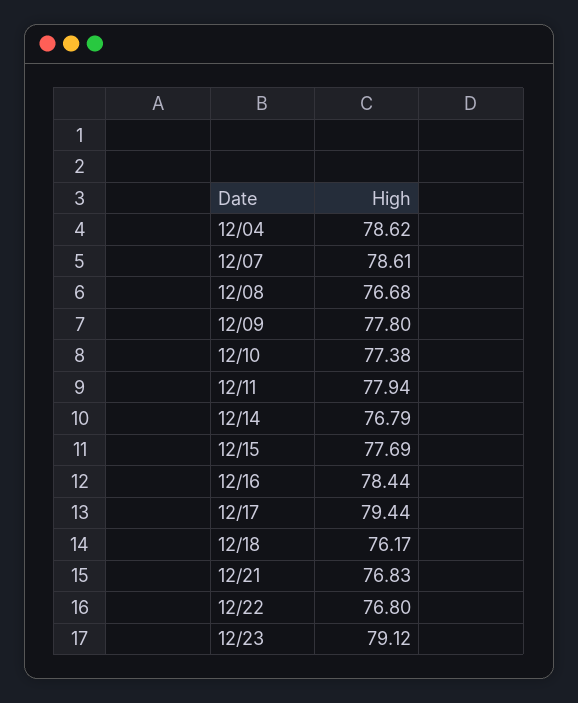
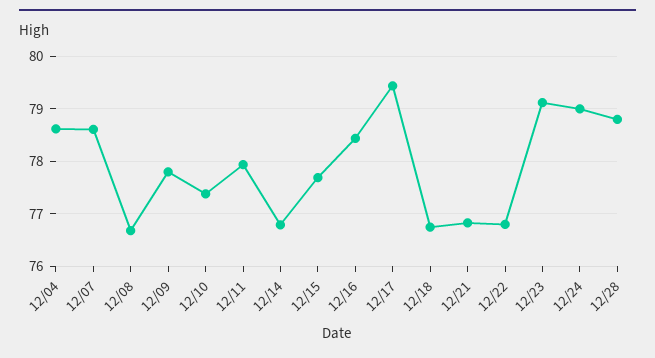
12/18: 76.17 -> 76.8
12/24: none -> 79
12/28: none -> 78.8

